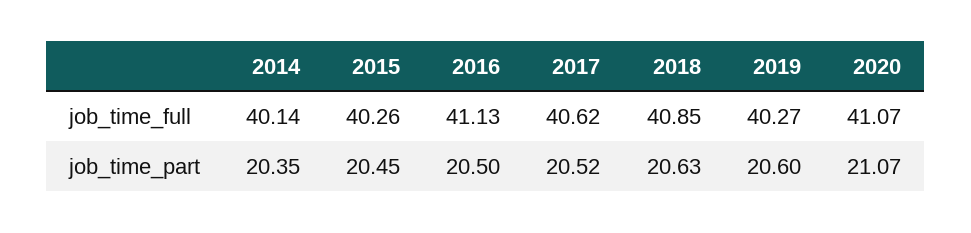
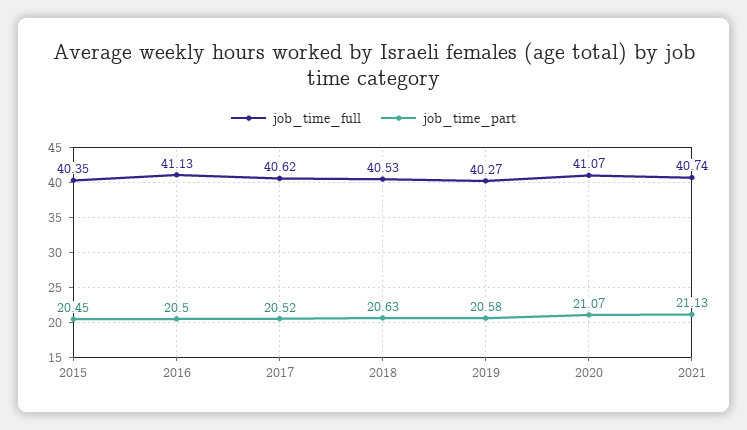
job_time_full, 2014: 40.14 -> none
job_time_full, 2015: 40.26 -> 40.35
job_time_full, 2018: 40.85 -> 40.53
job_time_part, 2014: 20.35 -> none
job_time_part, 2019: 20.6 -> 20.58
job_time_full, 2021: none -> 40.74
job_time_part, 2021: none -> 21.13

